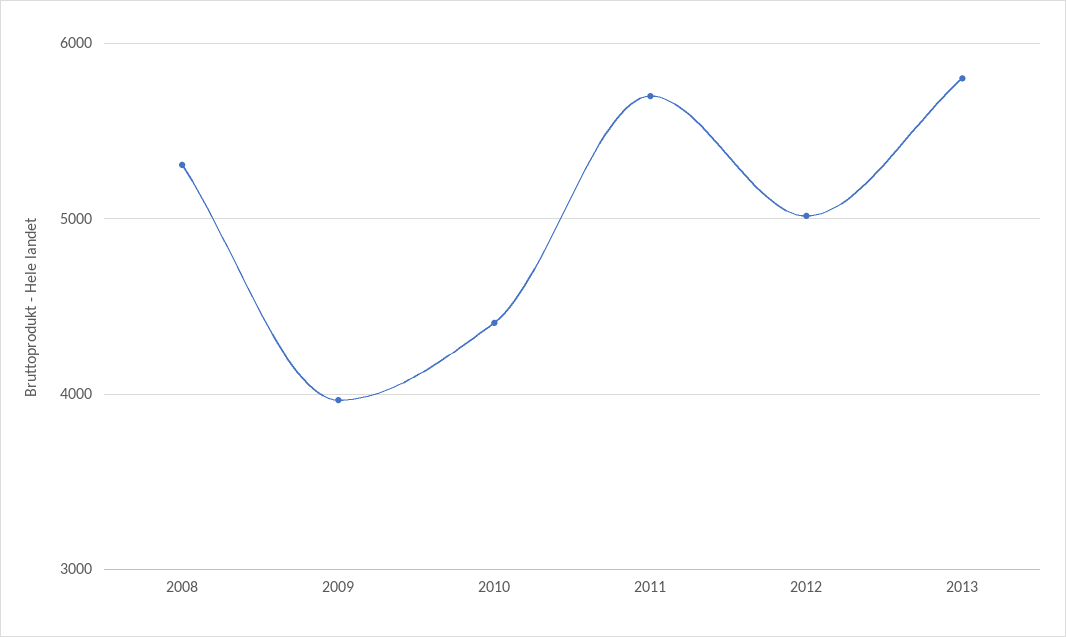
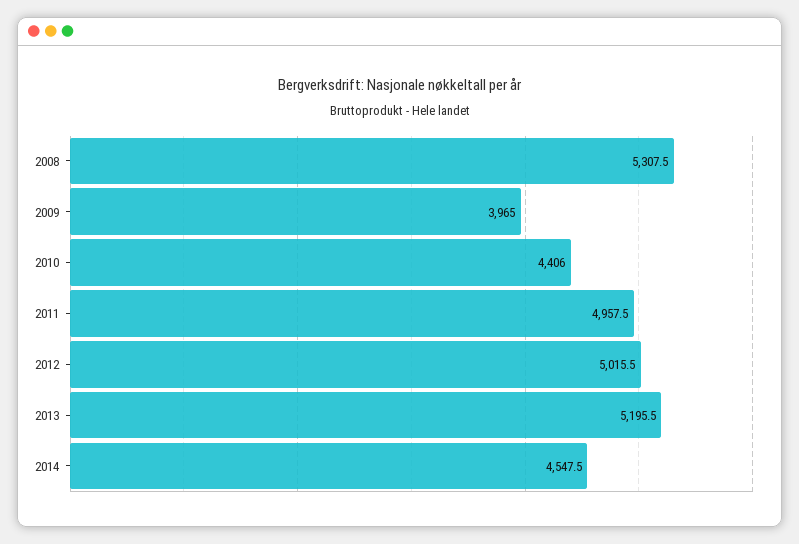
2011: 5700 -> 4957.5
2013: 5800 -> 5195.5
2014: none -> 4547.5

